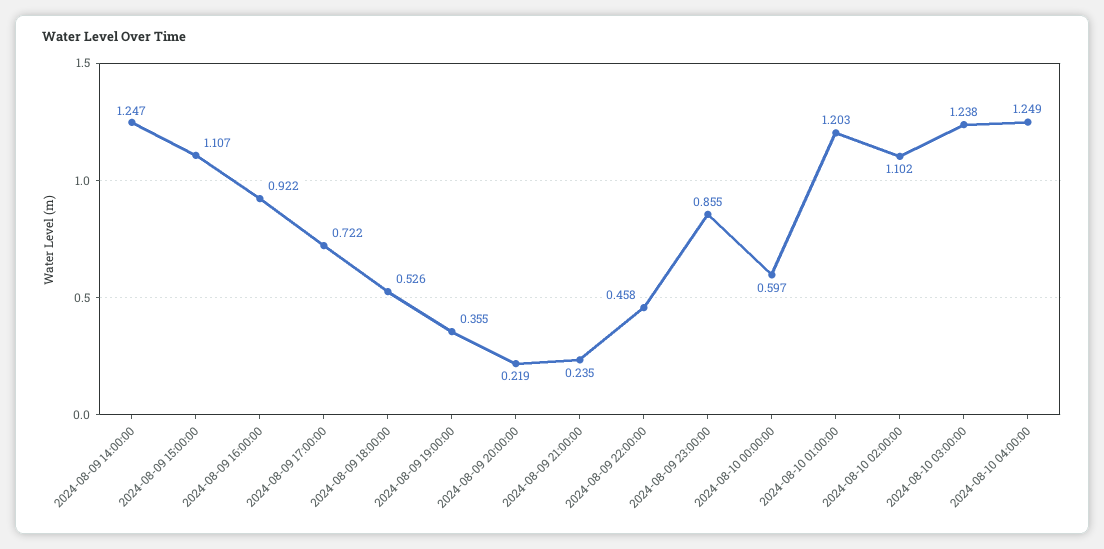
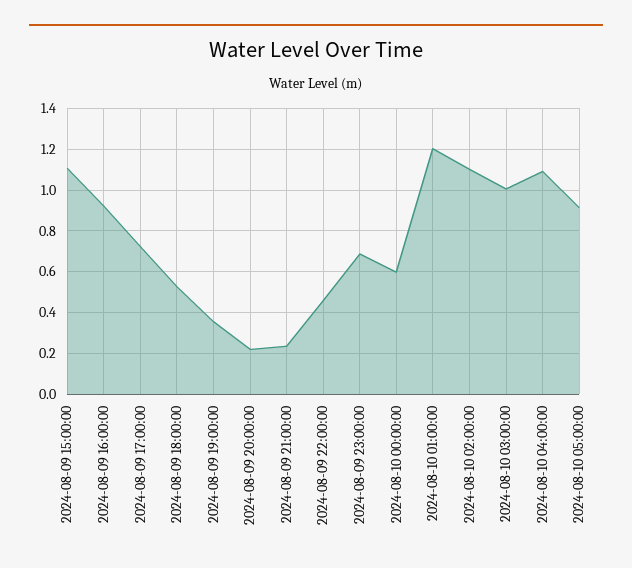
2024-08-09 14:00:00: 1.247 -> none
2024-08-09 23:00:00: 0.855 -> 0.7
2024-08-10 03:00:00: 1.238 -> 1
2024-08-10 04:00:00: 1.249 -> 1.1
2024-08-10 05:00:00: none -> 0.9

